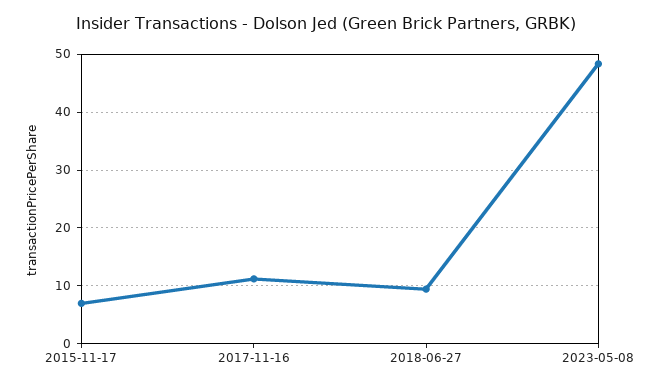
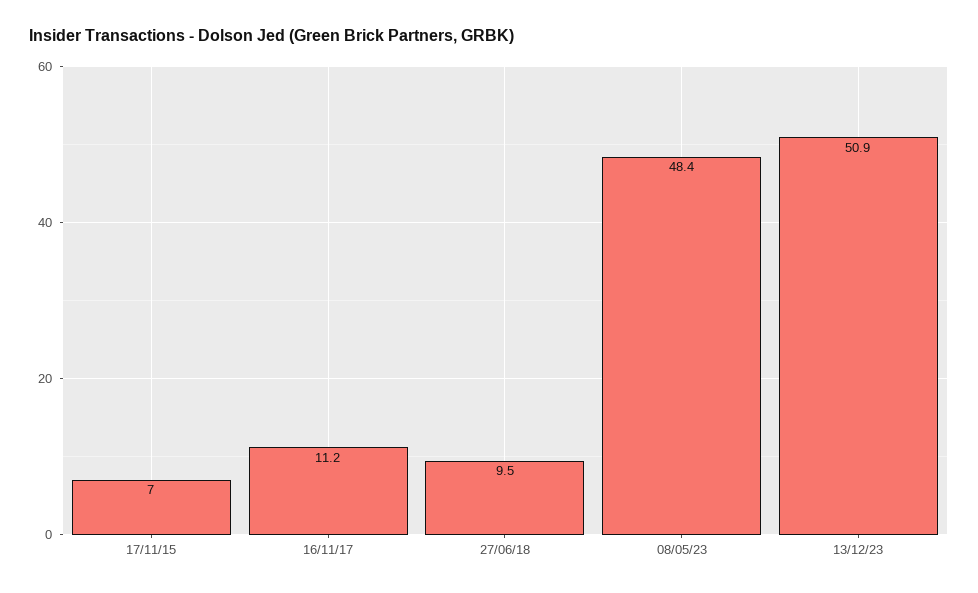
13/12/23: none -> 50.9

